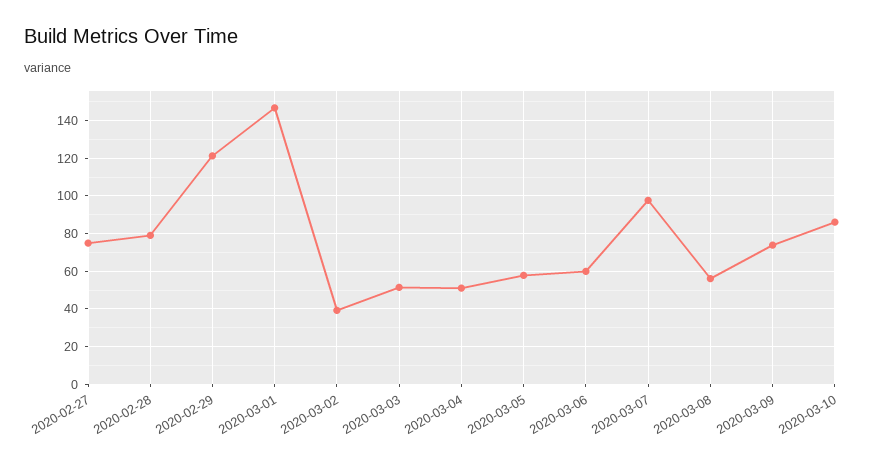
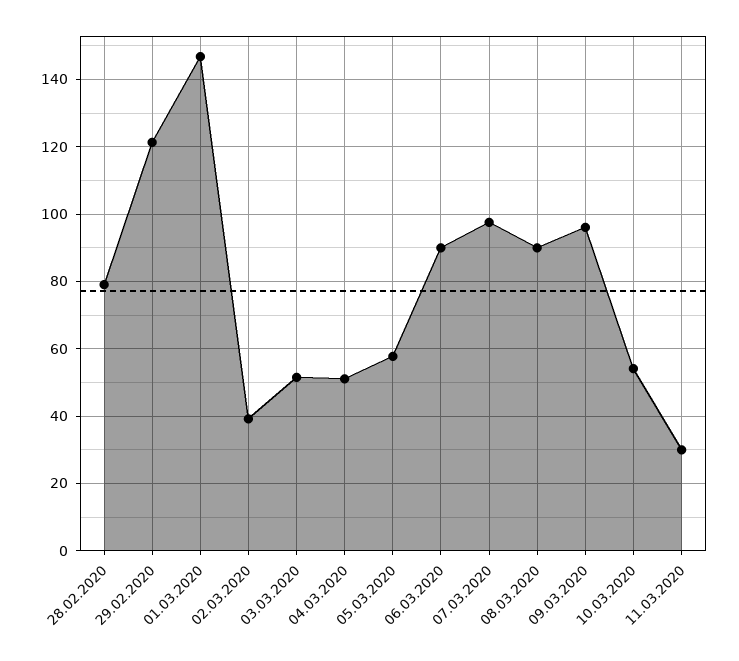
2020-02-27: 75 -> none
2020-03-06: 60 -> 90
2020-03-08: 55 -> 90
2020-03-09: 75 -> 96
2020-03-10: 85 -> 54
11.03.2020: none -> 30

